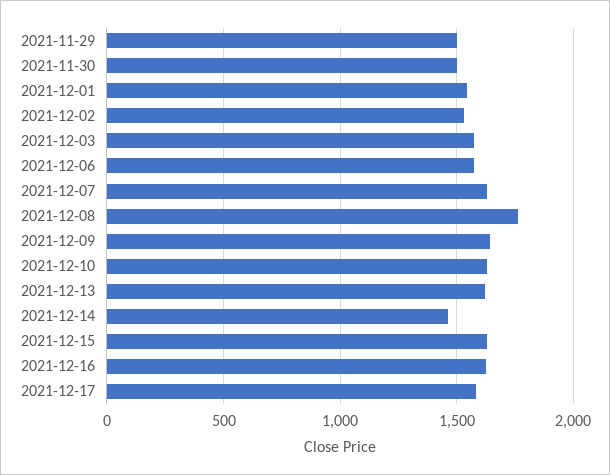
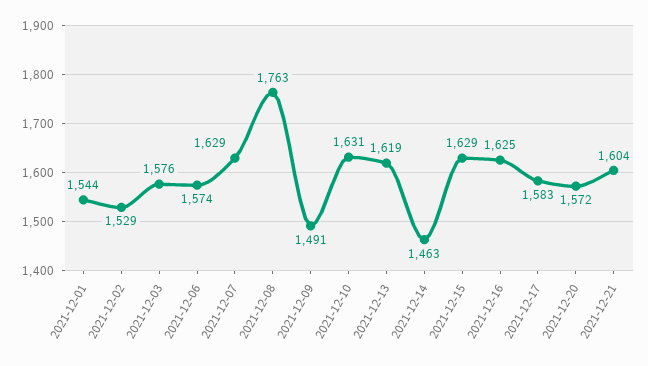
2021-11-29: 1500 -> none
2021-11-30: 1500 -> none
2021-12-09: 1650 -> 1491
2021-12-20: none -> 1572
2021-12-21: none -> 1604

